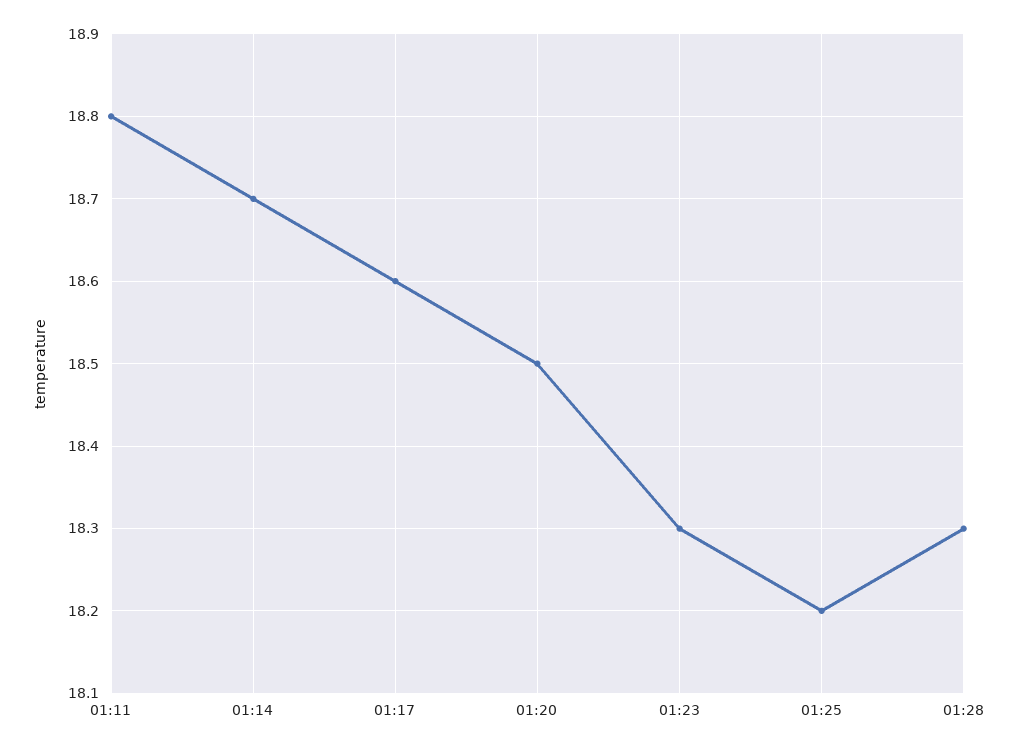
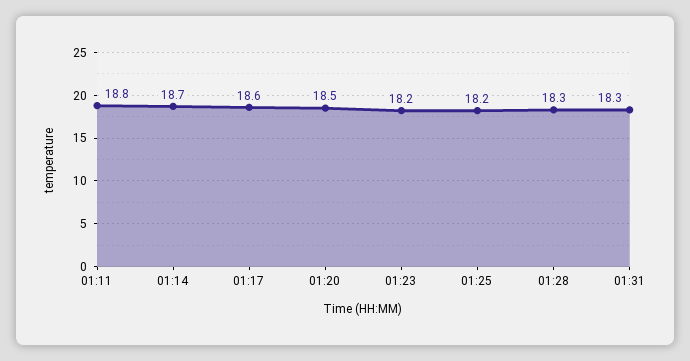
01:23: 18.3 -> 18.2
01:31: none -> 18.3

